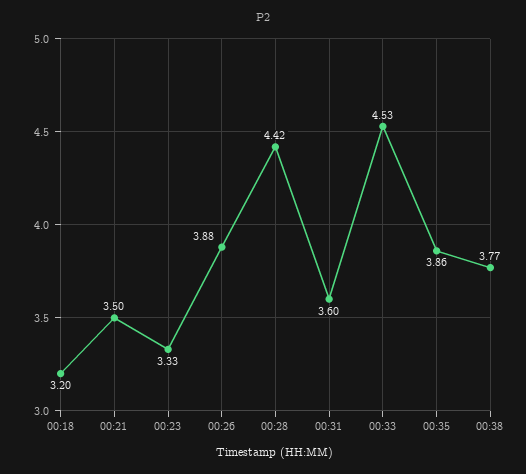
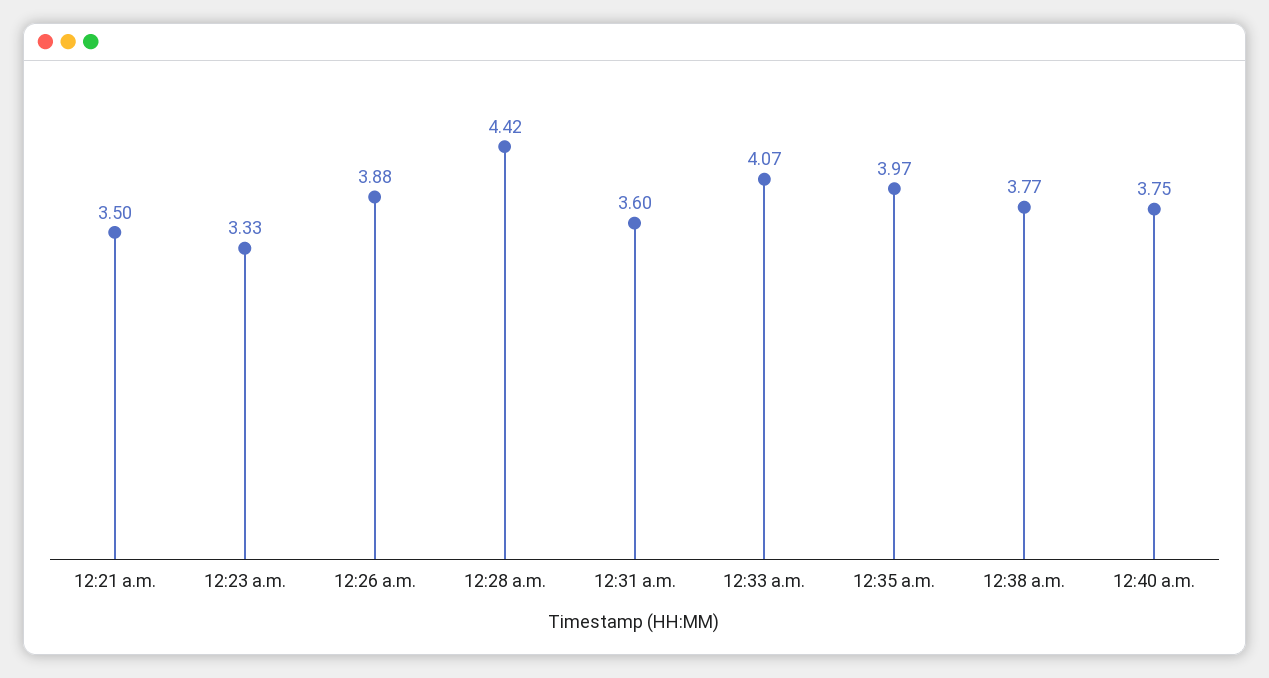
00:18: 3.2 -> none
00:33: 4.53 -> 4.07
00:35: 3.86 -> 3.97
12:40 a.m.: none -> 3.75

